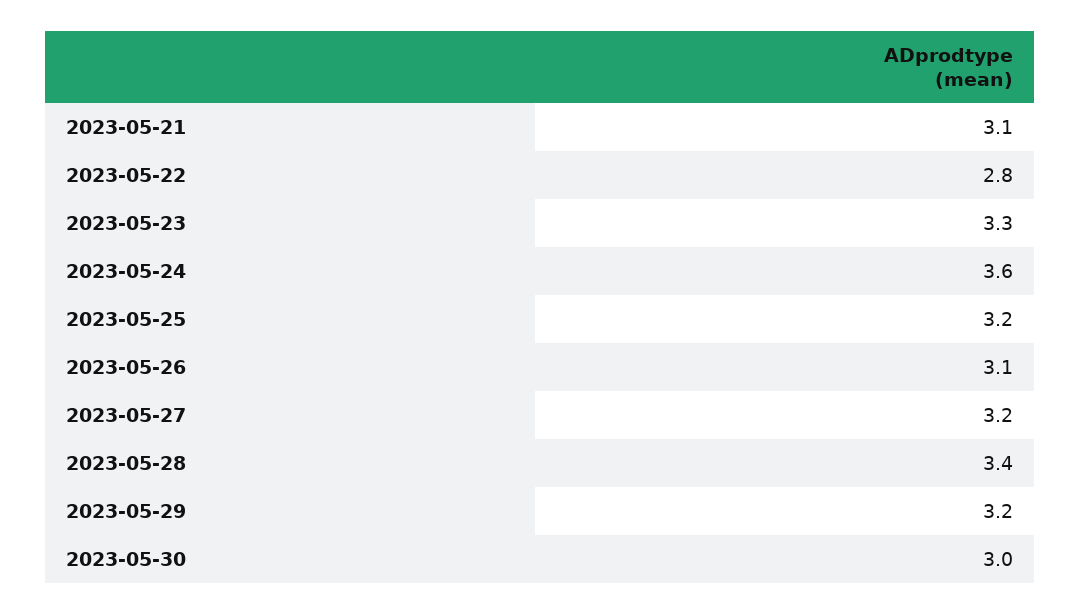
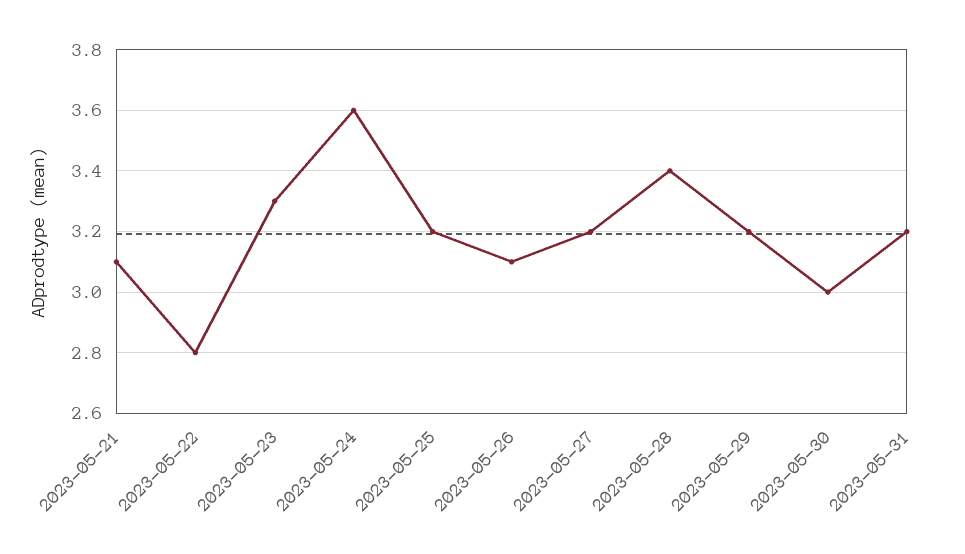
2023-05-31: none -> 3.2

